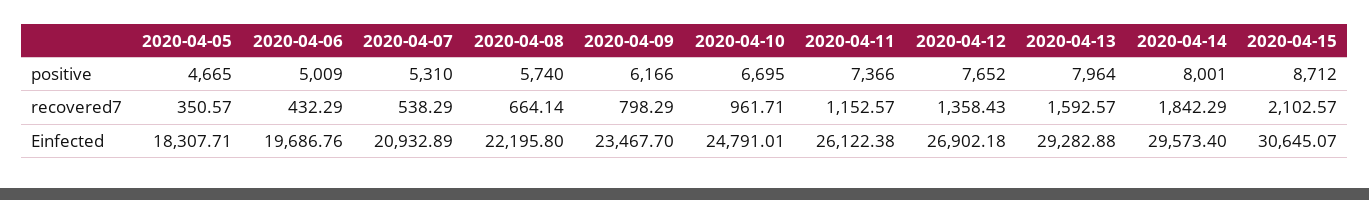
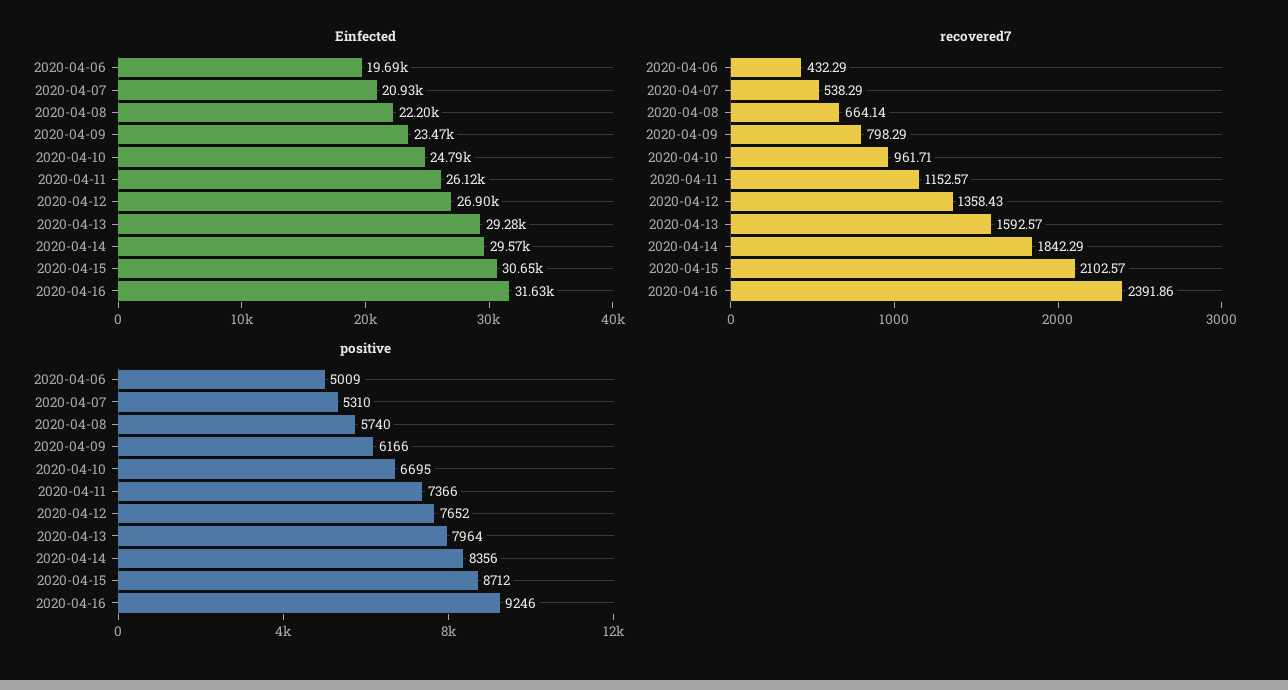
positive, 2020-04-05: 4665 -> none
positive, 2020-04-14: 8001 -> 8356
recovered7, 2020-04-05: 350.57 -> none
Einfected, 2020-04-05: 18307.71 -> none
Einfected, 2020-04-16: none -> 31630
recovered7, 2020-04-16: none -> 2391.86
positive, 2020-04-16: none -> 9246

